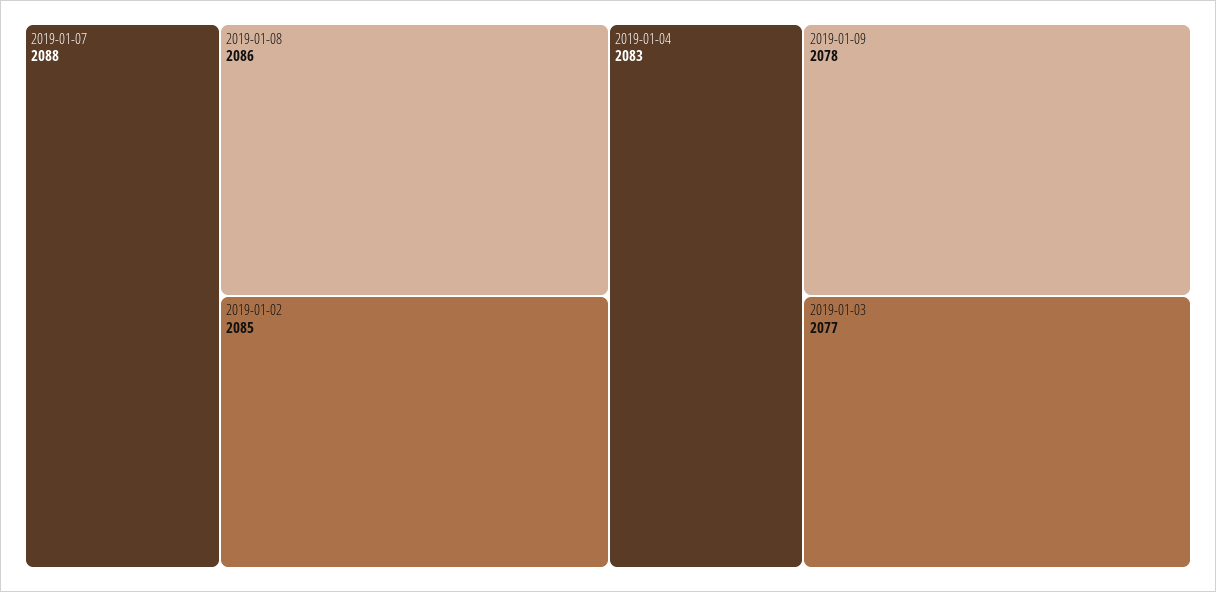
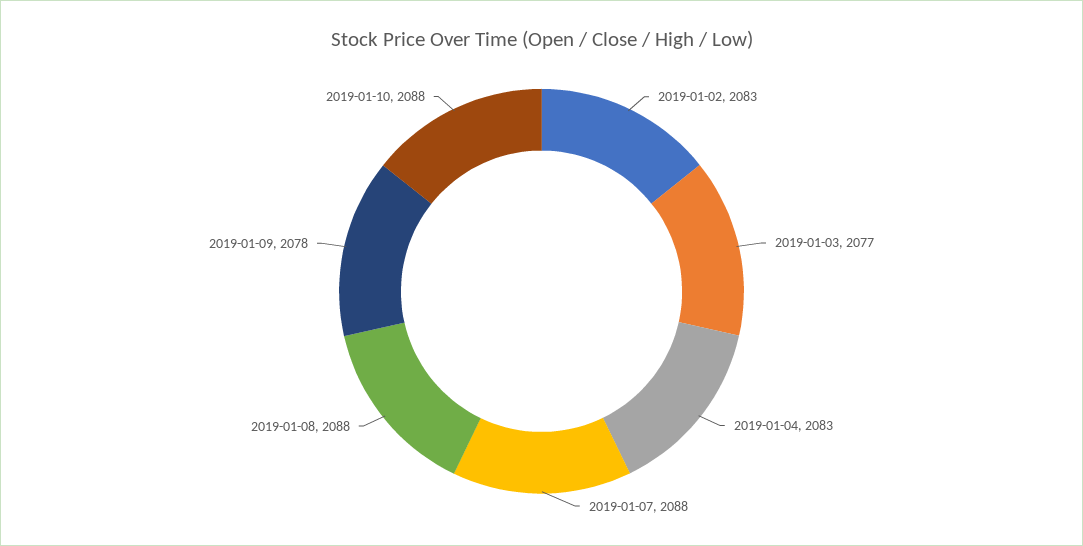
2019-01-08: 2086 -> 2088
2019-01-02: 2085 -> 2083
2019-01-10: none -> 2088

